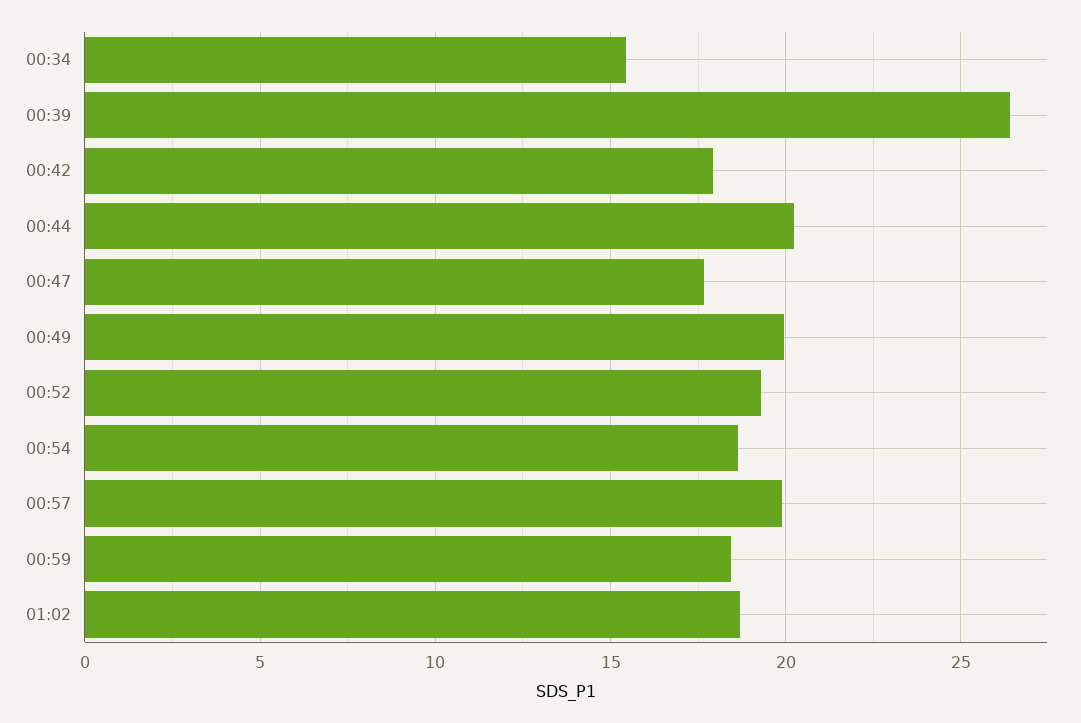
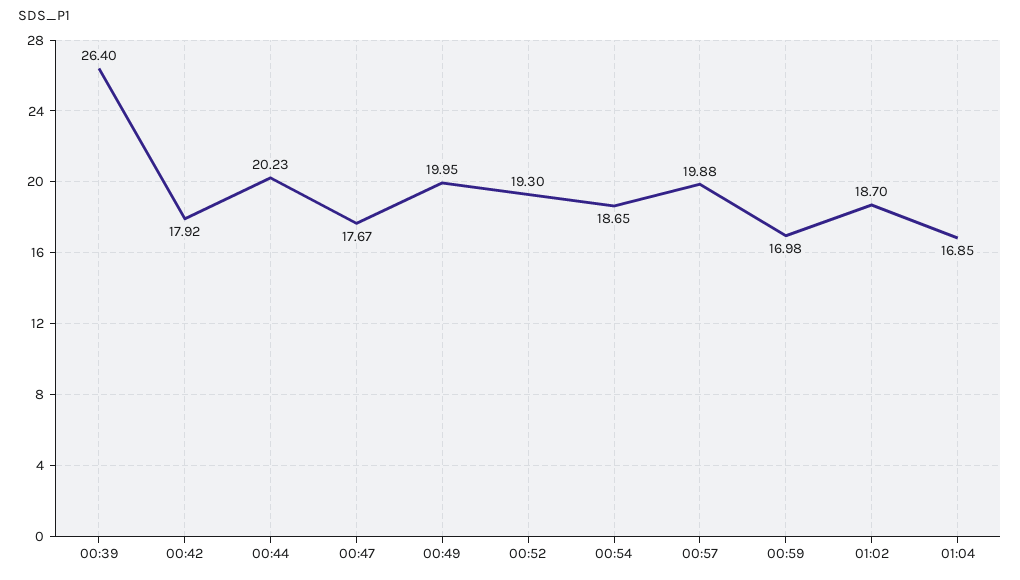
00:34: 15.5 -> none
00:59: 18.5 -> 16.98
01:04: none -> 16.85

